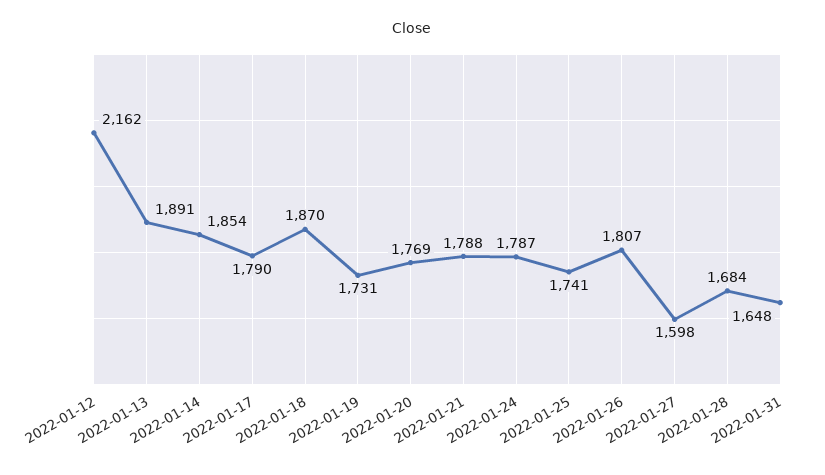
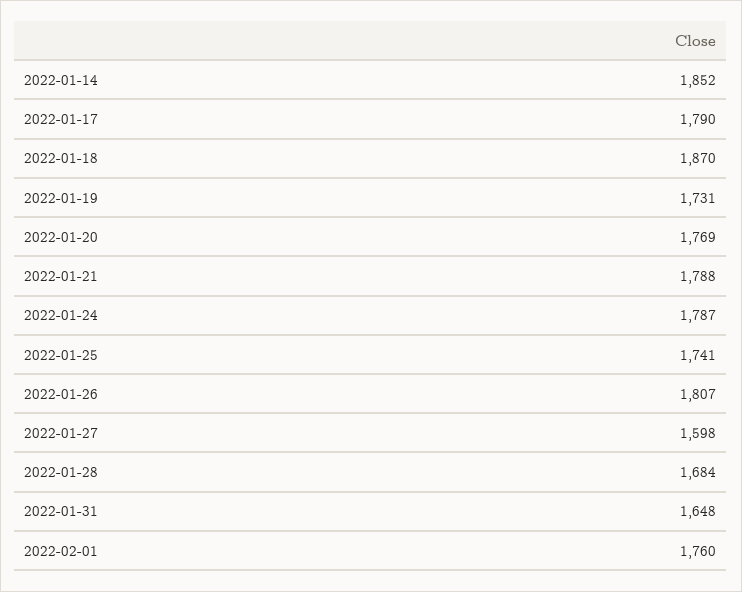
2022-01-12: 2162 -> none
2022-01-13: 1891 -> none
2022-01-14: 1854 -> 1852
2022-02-01: none -> 1760

